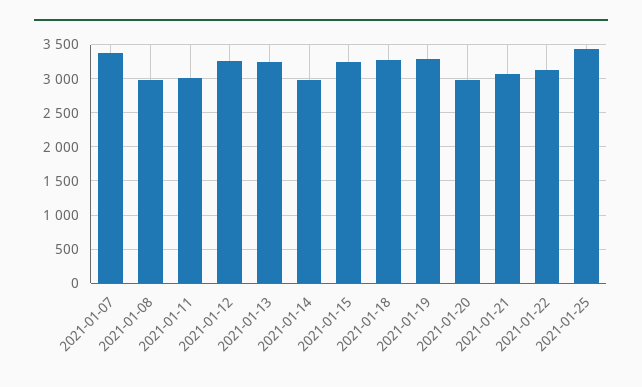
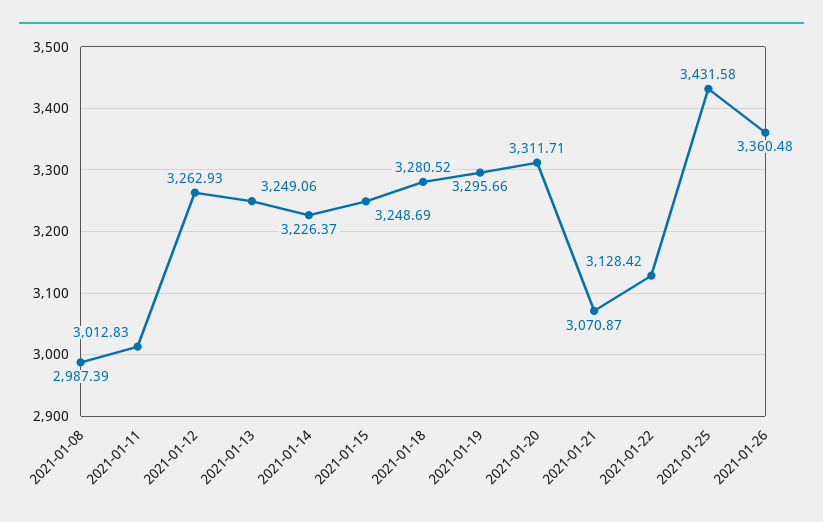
2021-01-07: 3400 -> none
2021-01-14: 3000 -> 3226.37
2021-01-20: 3000 -> 3311.71
2021-01-26: none -> 3360.48

